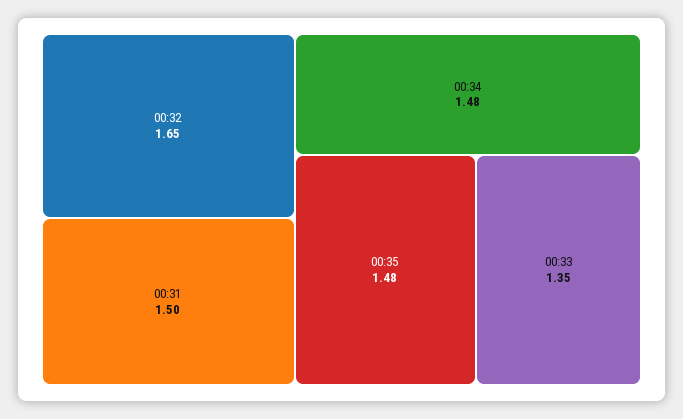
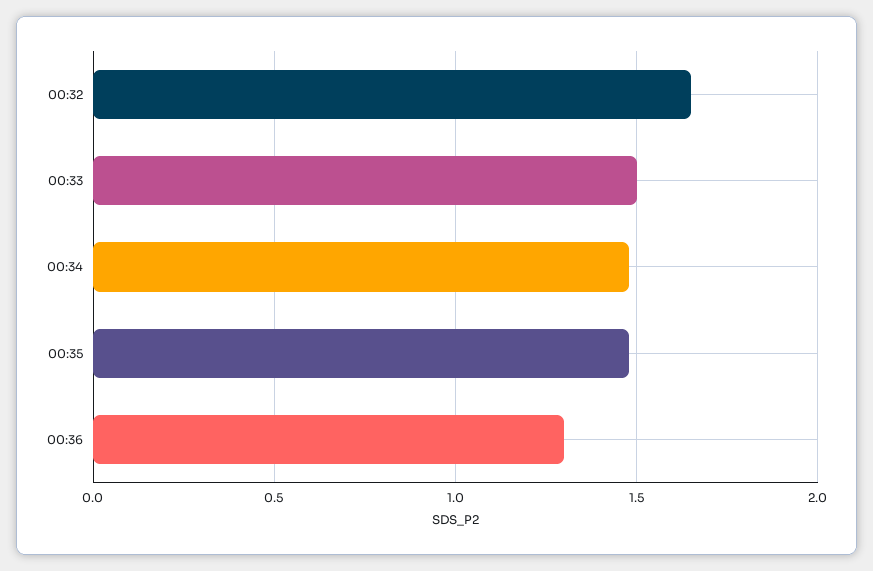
00:31: 1.5 -> none
00:33: 1.35 -> 1.5
00:36: none -> 1.3

